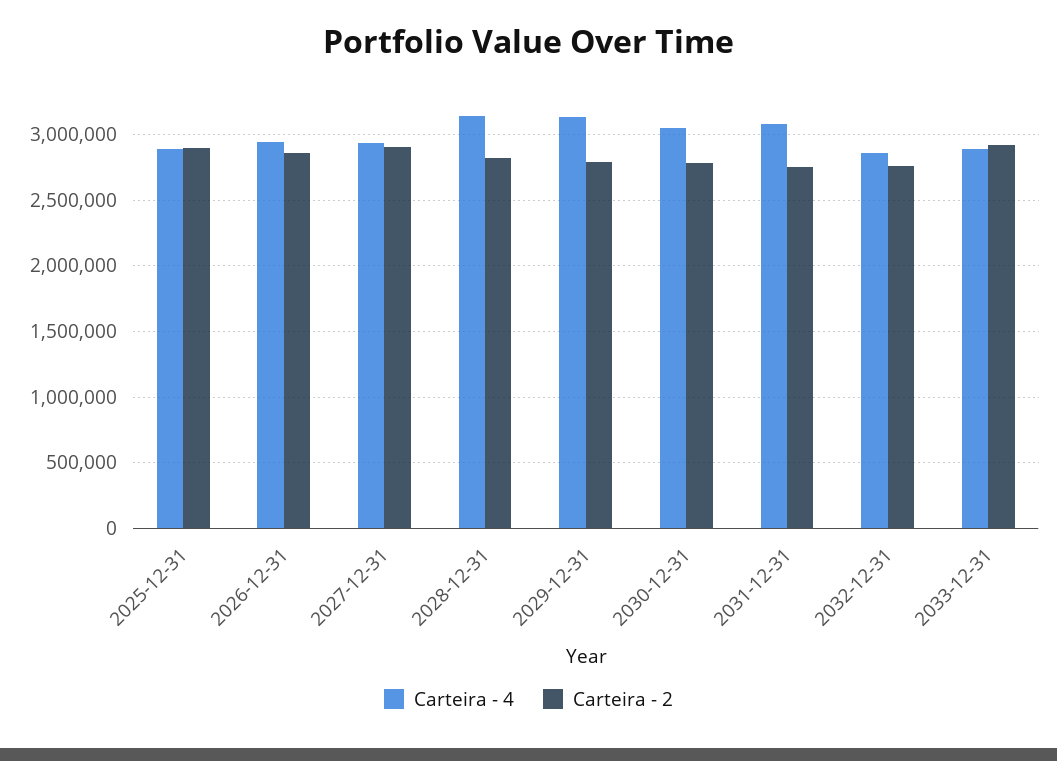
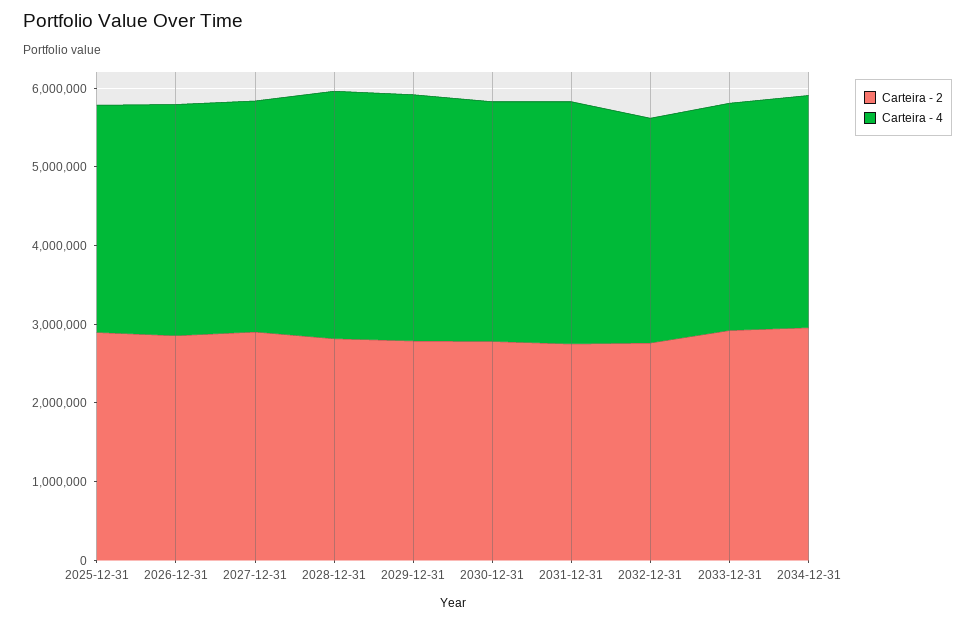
Carteira - 2, 2034-12-31: none -> 3000000
Carteira - 4, 2034-12-31: none -> 3000000

